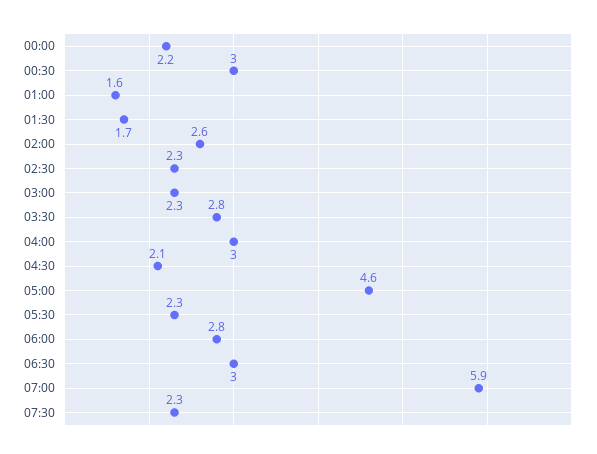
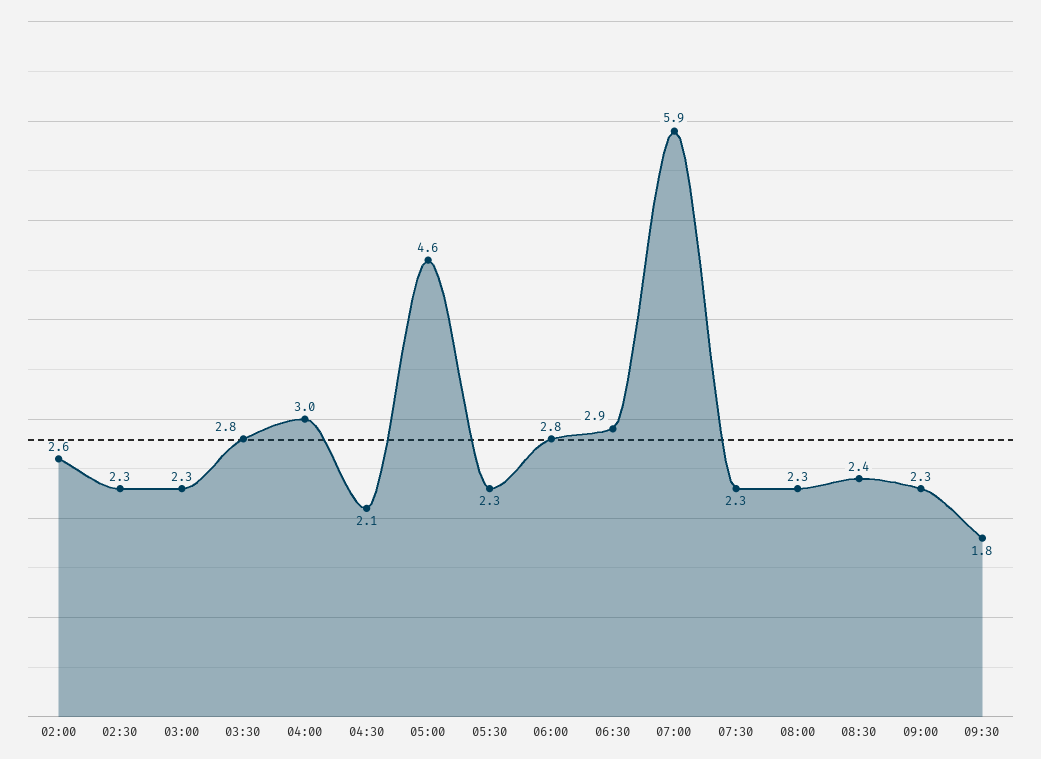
00:00: 2.2 -> none
00:30: 3 -> none
01:00: 1.6 -> none
01:30: 1.7 -> none
06:30: 3 -> 2.9
08:00: none -> 2.3
08:30: none -> 2.4
09:00: none -> 2.3
09:30: none -> 1.8

